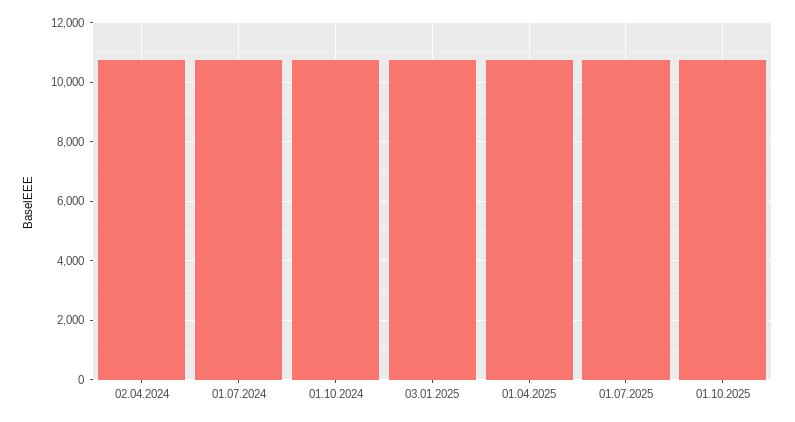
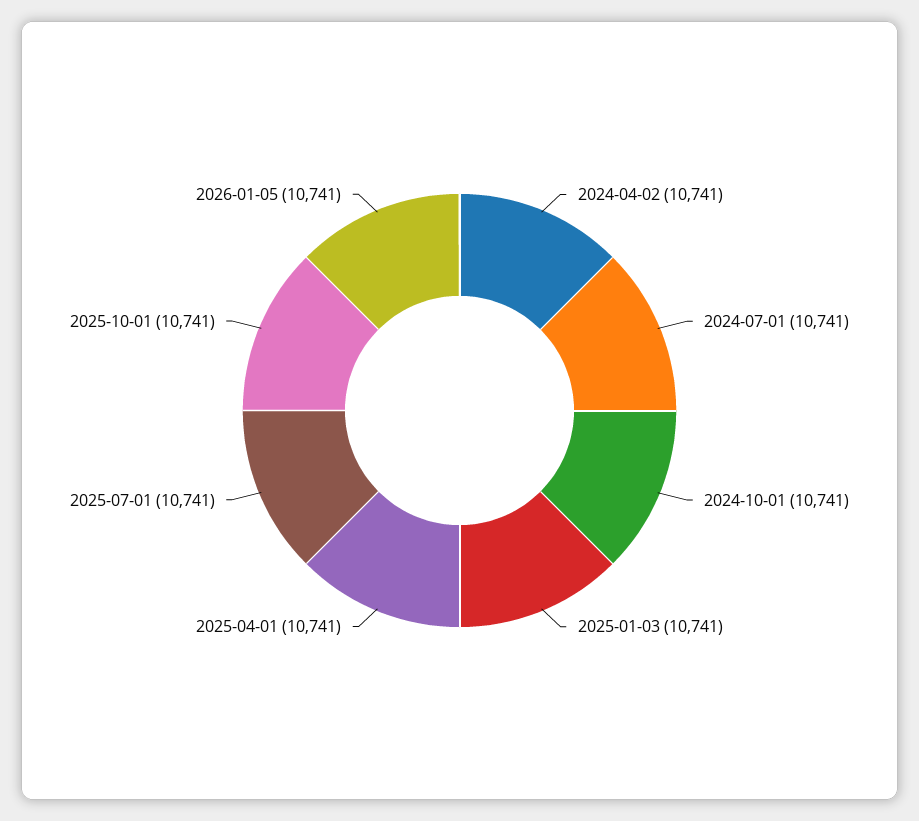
2026-01-05: none -> 10741

